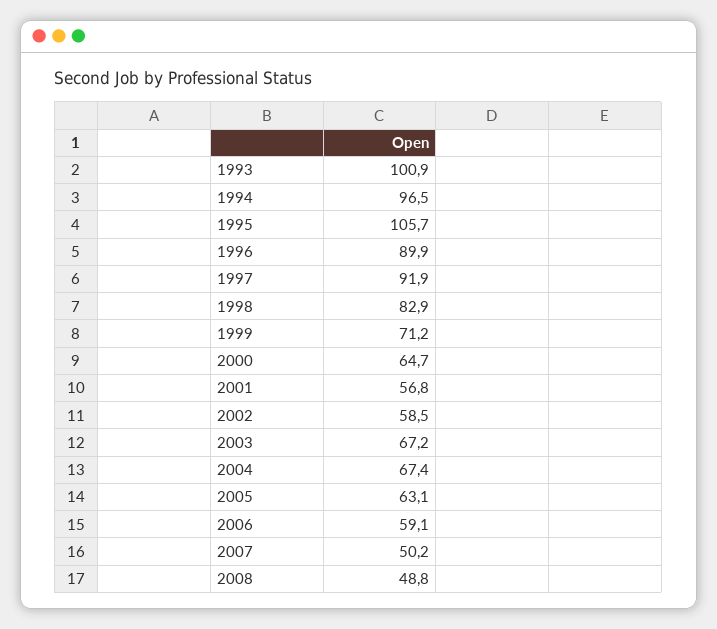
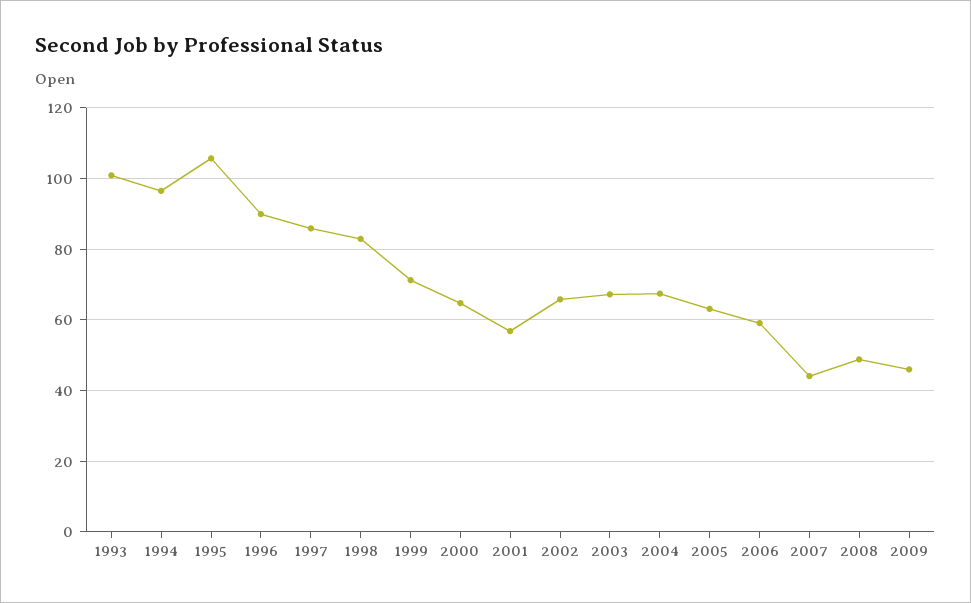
1997: 91.9 -> 86
2002: 58.5 -> 66
2007: 50.2 -> 44
2009: none -> 46

